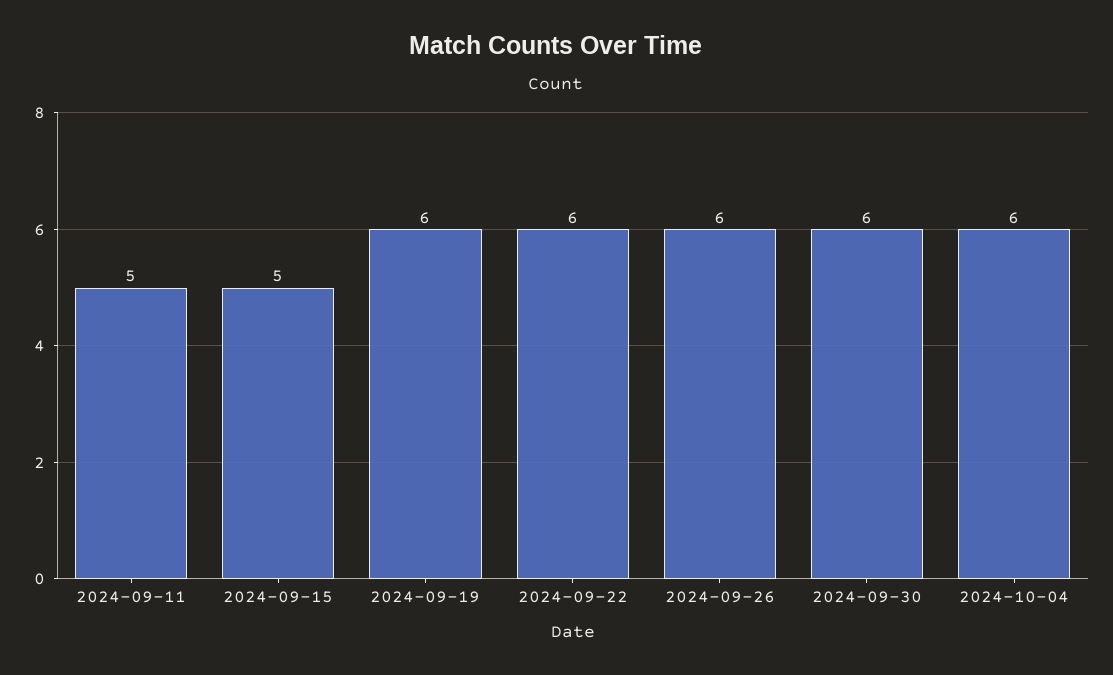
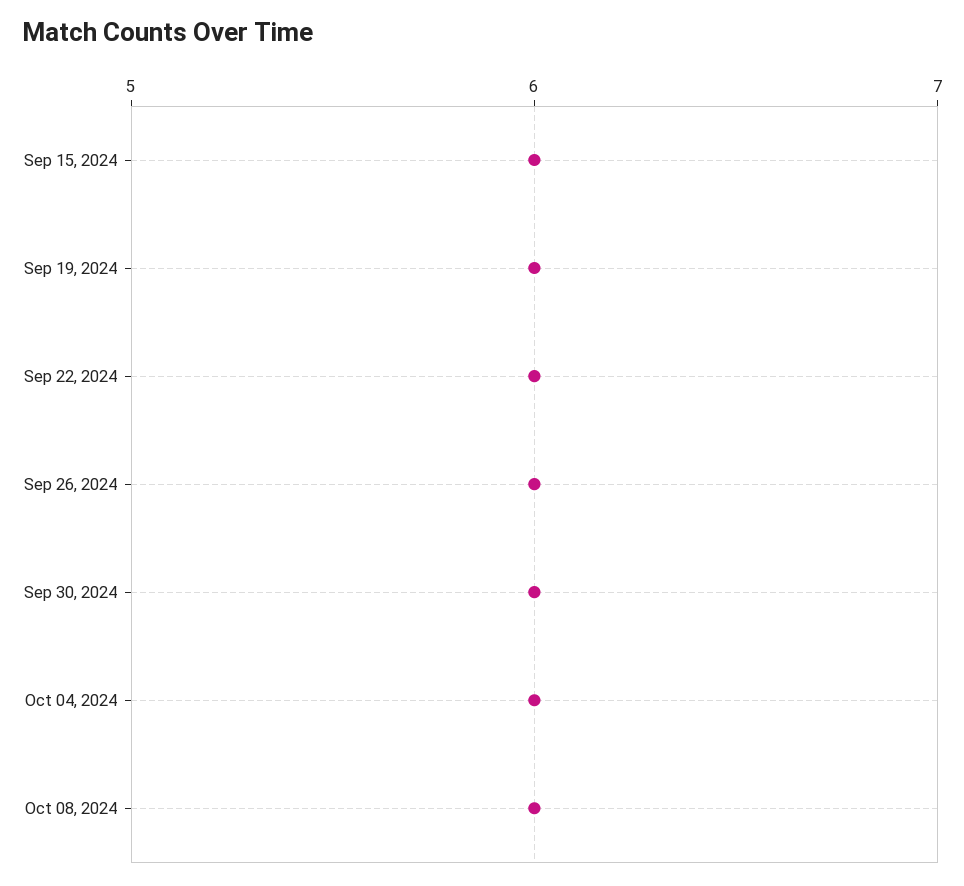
2024-09-11: 5 -> none
2024-09-15: 5 -> 6
Oct 08, 2024: none -> 6

